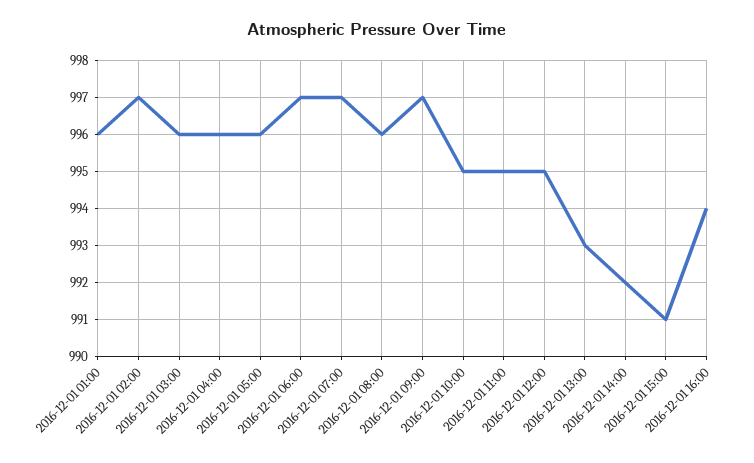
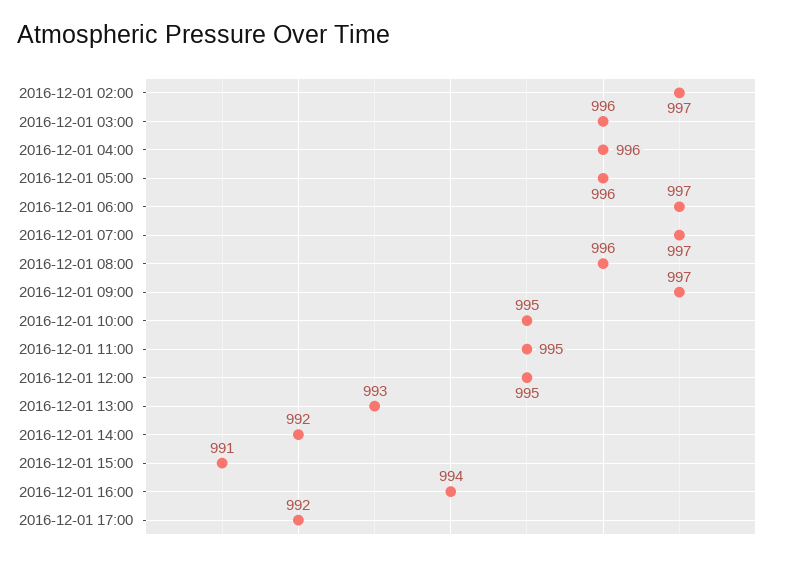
2016-12-01 01:00: 996 -> none
2016-12-01 17:00: none -> 992

